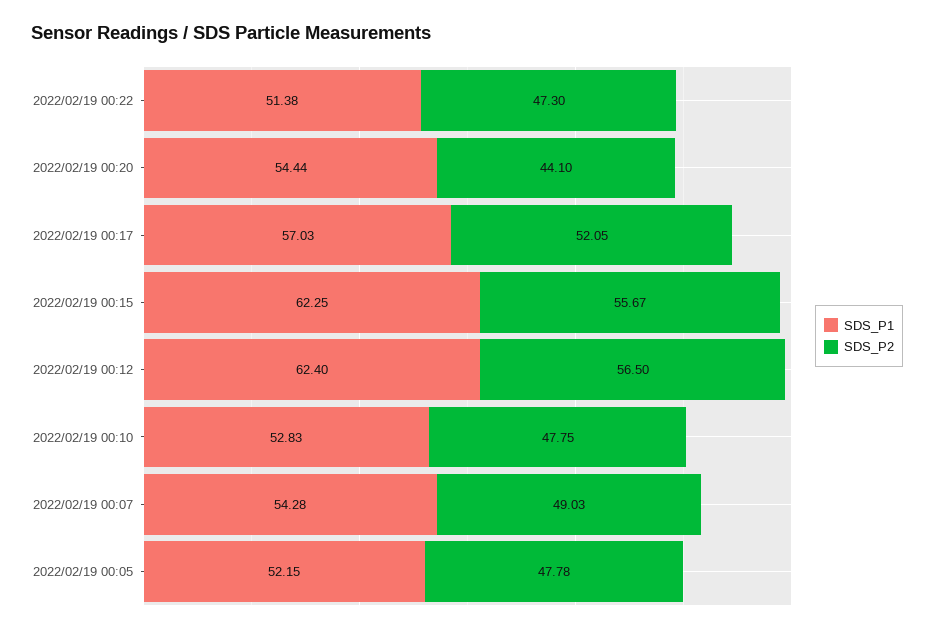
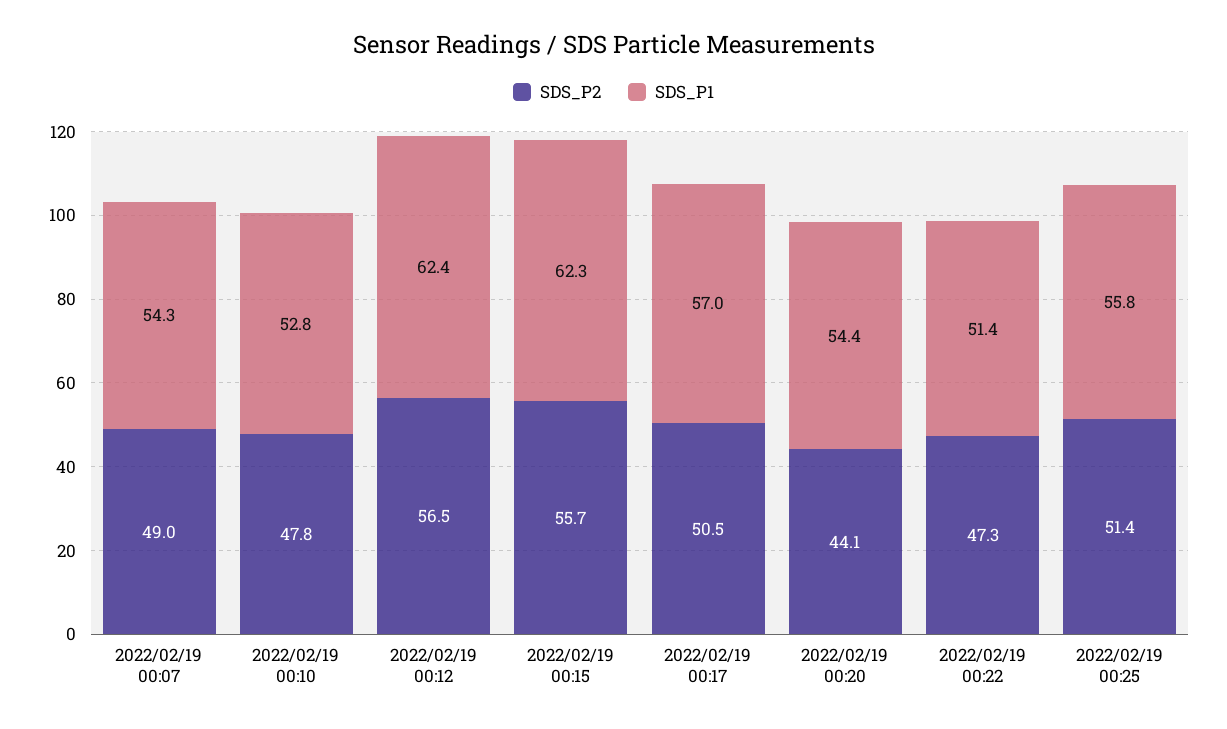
SDS_P2, 2022/02/19 00:17: 52.05 -> 50.5
SDS_P1, 2022/02/19 00:05: 52.15 -> none
SDS_P2, 2022/02/19 00:05: 47.78 -> none
SDS_P2, 2022/02/19 00:25: none -> 51.4
SDS_P1, 2022/02/19 00:25: none -> 55.8

